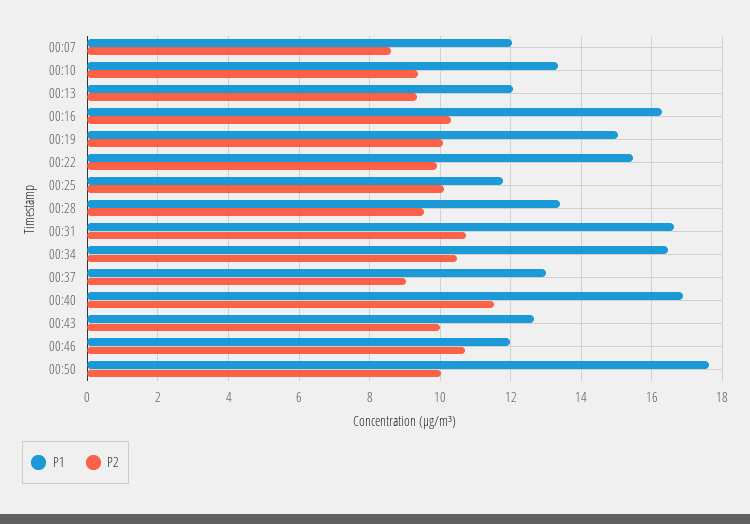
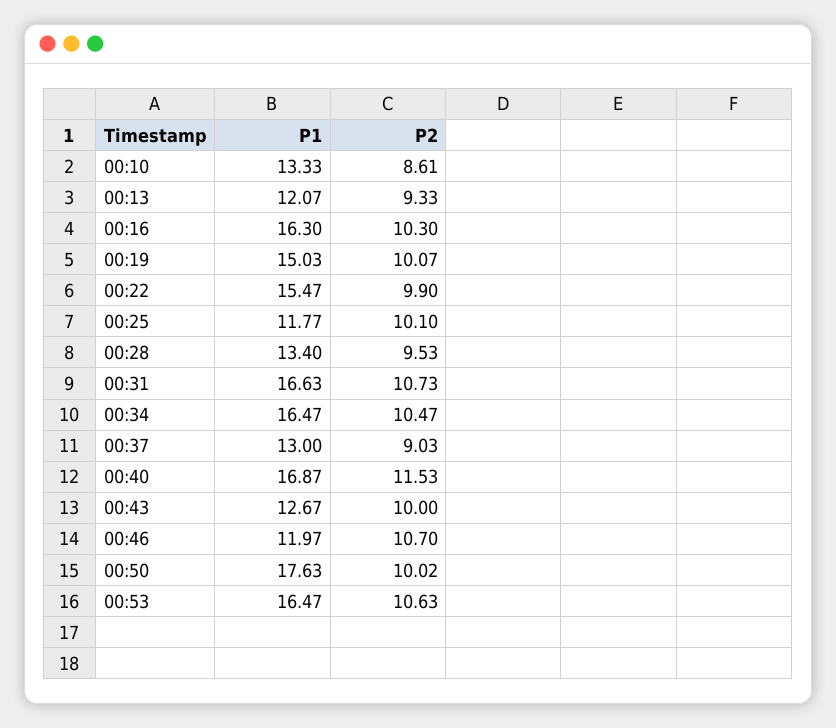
P1, 00:07: 12 -> none
P2, 00:07: 8.6 -> none
P2, 00:10: 9.4 -> 8.61
P1, 00:53: none -> 16.47
P2, 00:53: none -> 10.63

